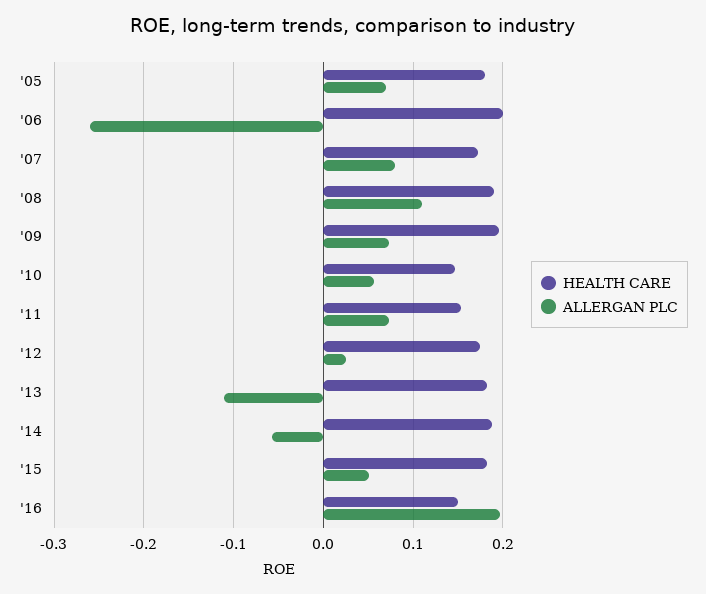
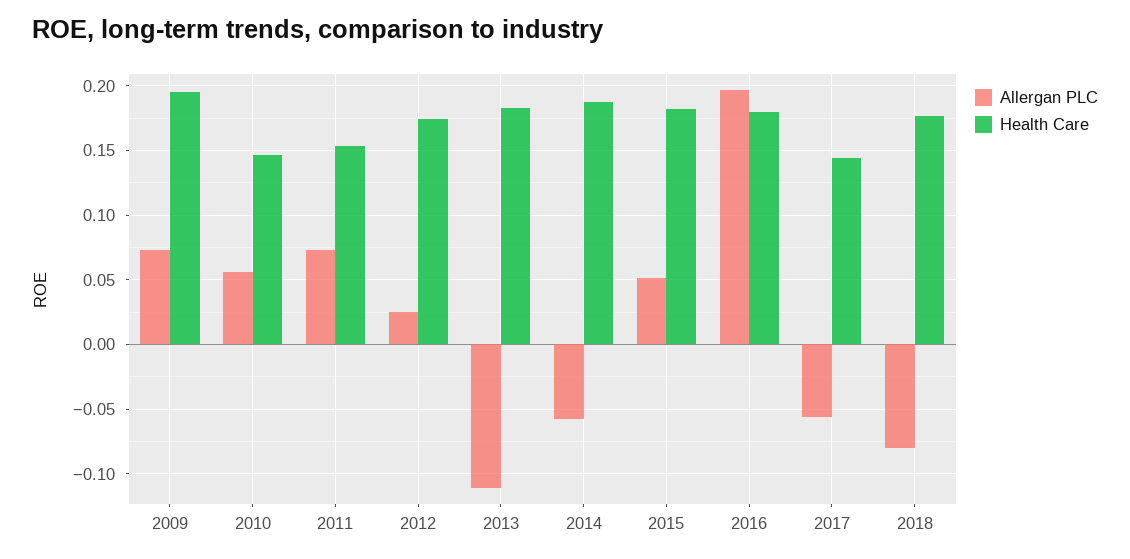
HEALTH CARE, '05: 0.18 -> none
ALLERGAN PLC, '05: 0.07 -> none
HEALTH CARE, '06: 0.2 -> none
ALLERGAN PLC, '06: -0.26 -> none
HEALTH CARE, '07: 0.17 -> none
ALLERGAN PLC, '07: 0.08 -> none
HEALTH CARE, '08: 0.19 -> none
ALLERGAN PLC, '08: 0.11 -> none
HEALTH CARE, '16: 0.15 -> 0.18
ALLERGAN PLC, 2017: none -> -0.055
HEALTH CARE, 2017: none -> 0.145
ALLERGAN PLC, 2018: none -> -0.08
HEALTH CARE, 2018: none -> 0.175

